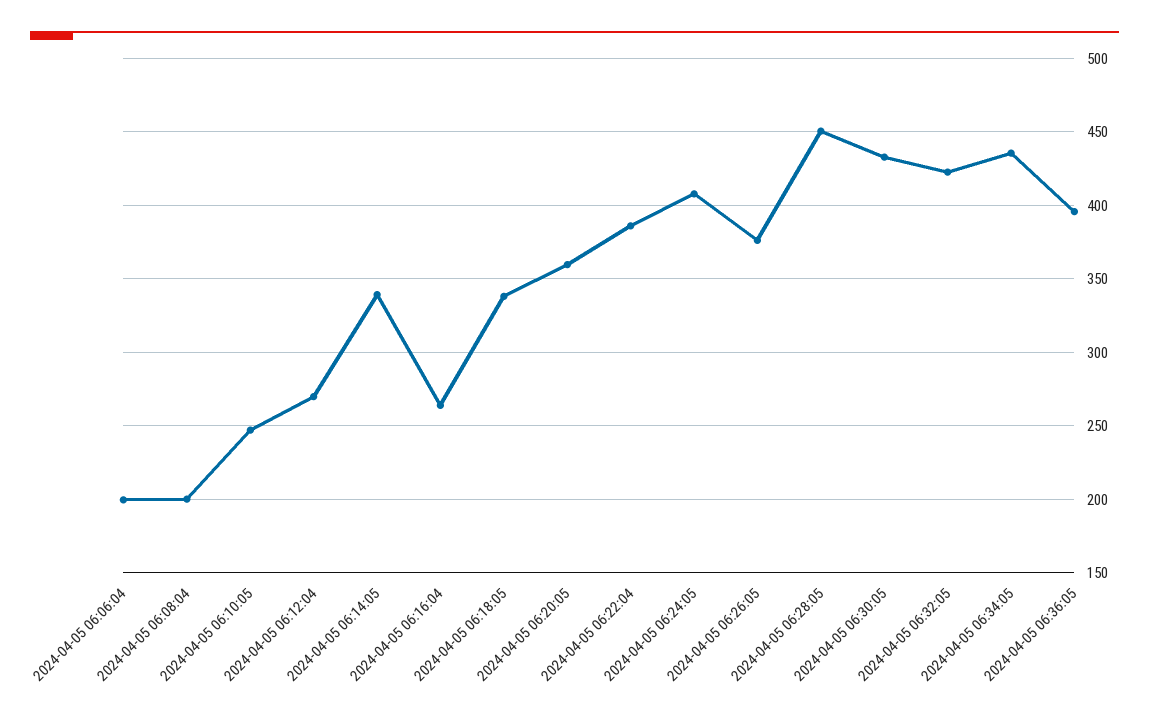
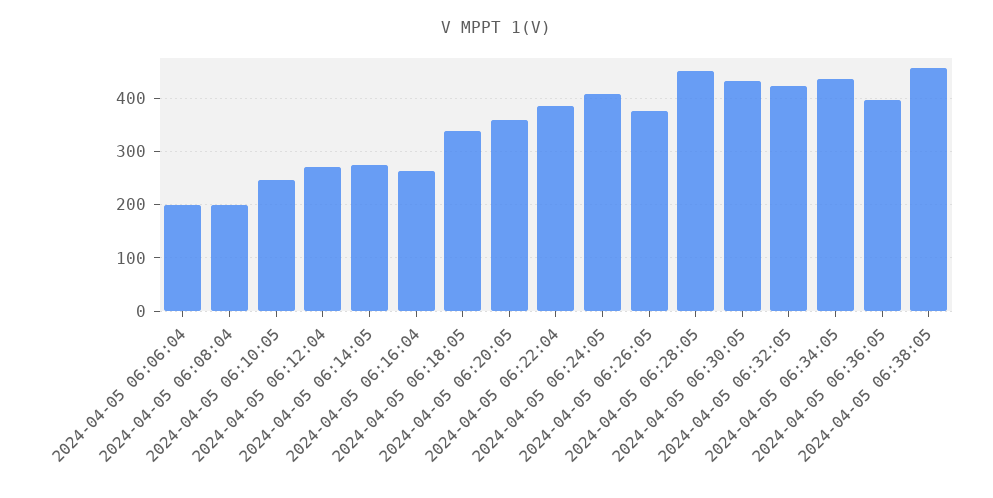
2024-04-05 06:14:05: 340 -> 280
2024-04-05 06:38:05: none -> 460

